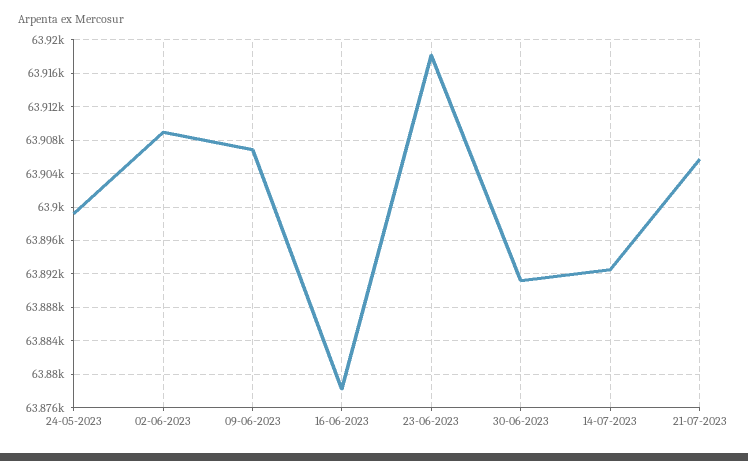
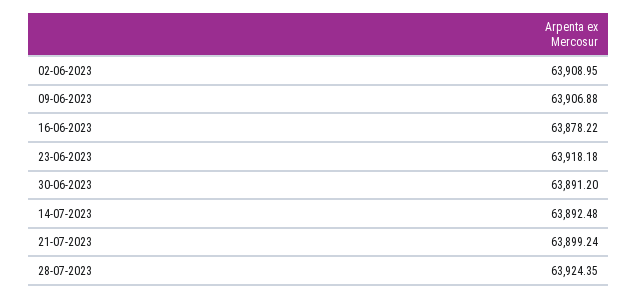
24-05-2023: 63899 -> none
21-07-2023: 63906 -> 63899.24
28-07-2023: none -> 63924.35

